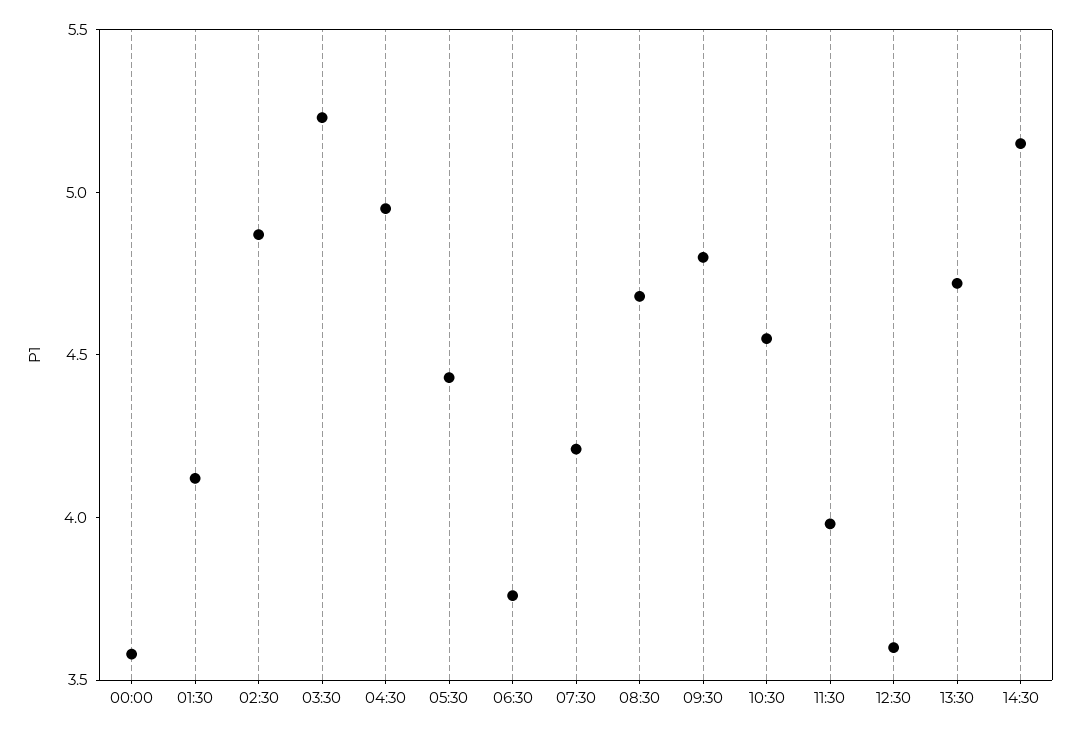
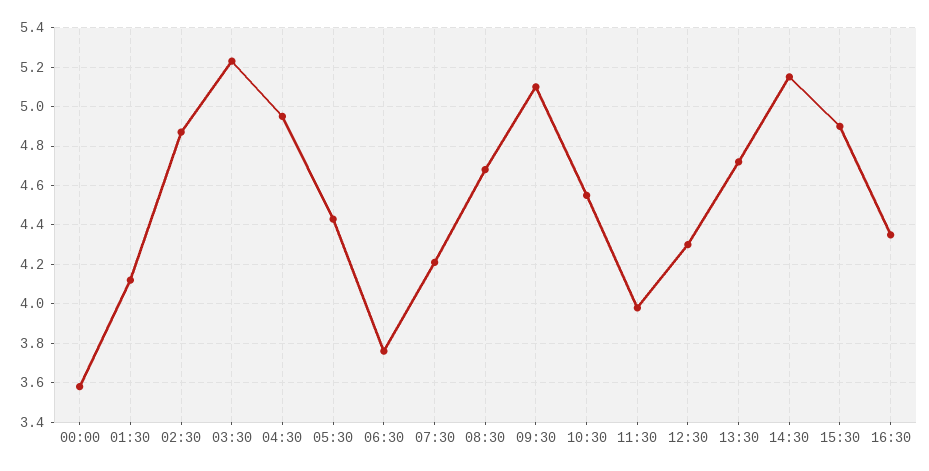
09:30: 4.8 -> 5.1
12:30: 3.6 -> 4.3
15:30: none -> 4.9
16:30: none -> 4.35

